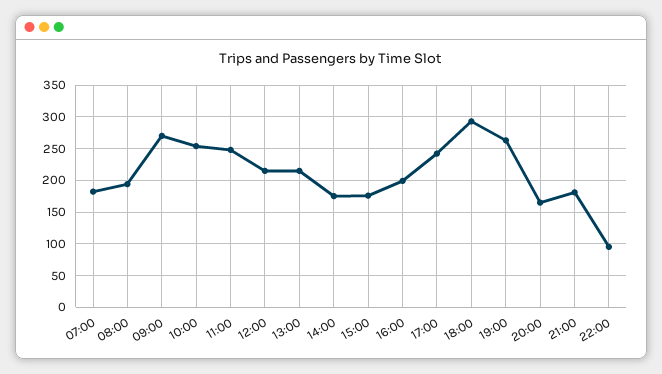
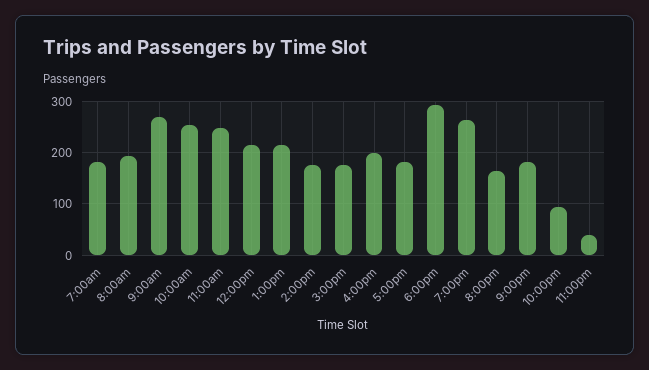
17:00: 240 -> 180
11:00pm: none -> 40

